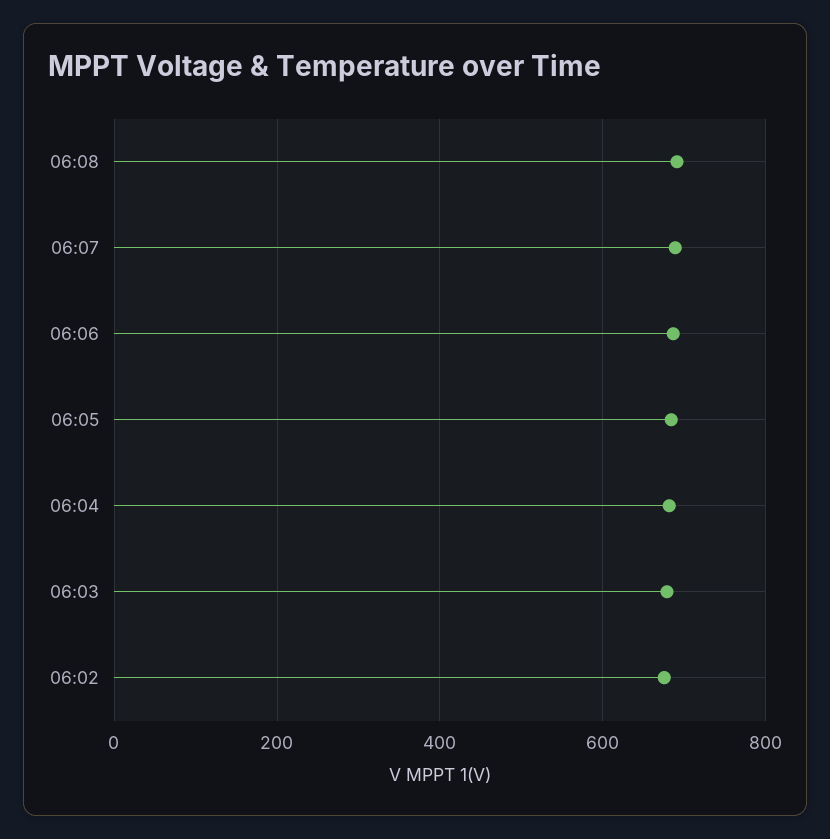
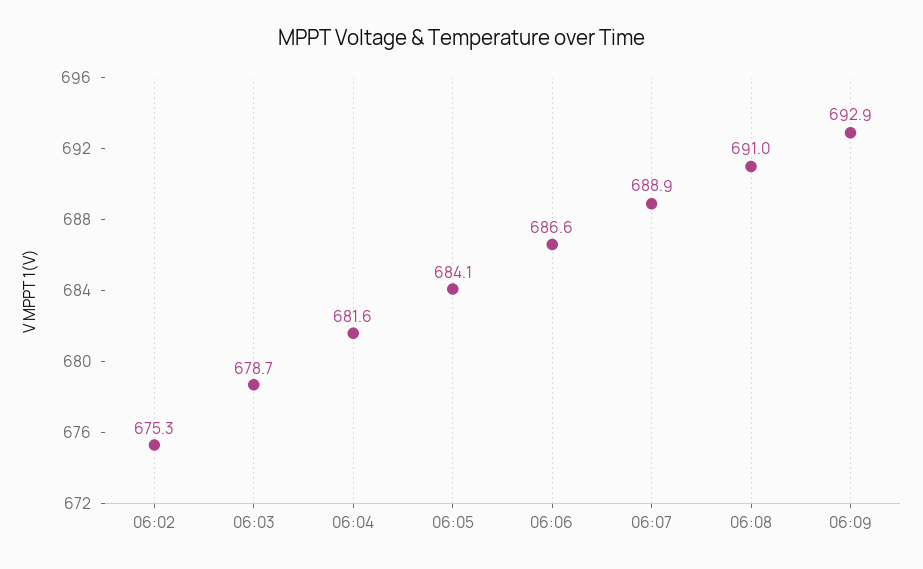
06:09: none -> 692.9

